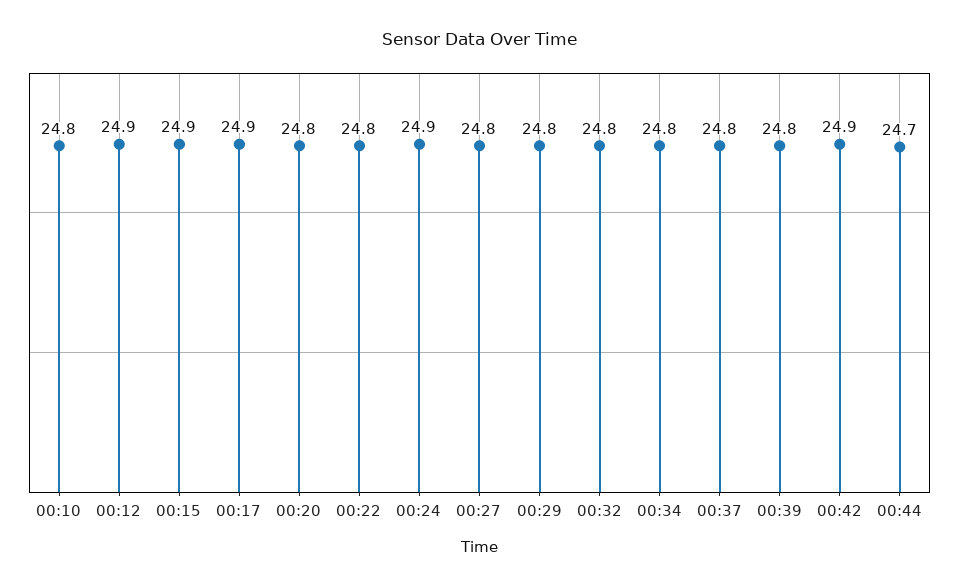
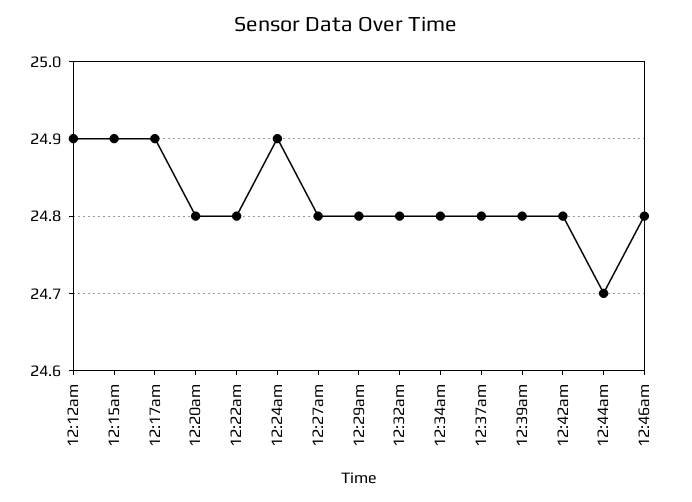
00:10: 24.8 -> none
00:42: 24.9 -> 24.8
12:46am: none -> 24.8

